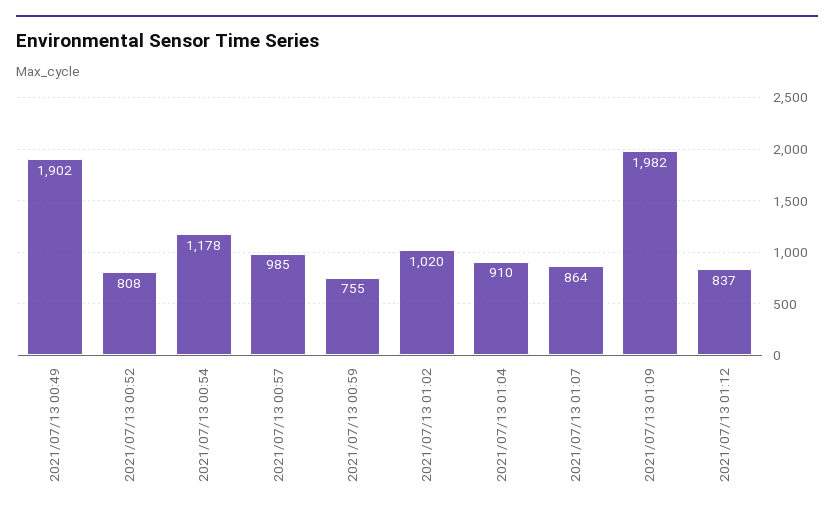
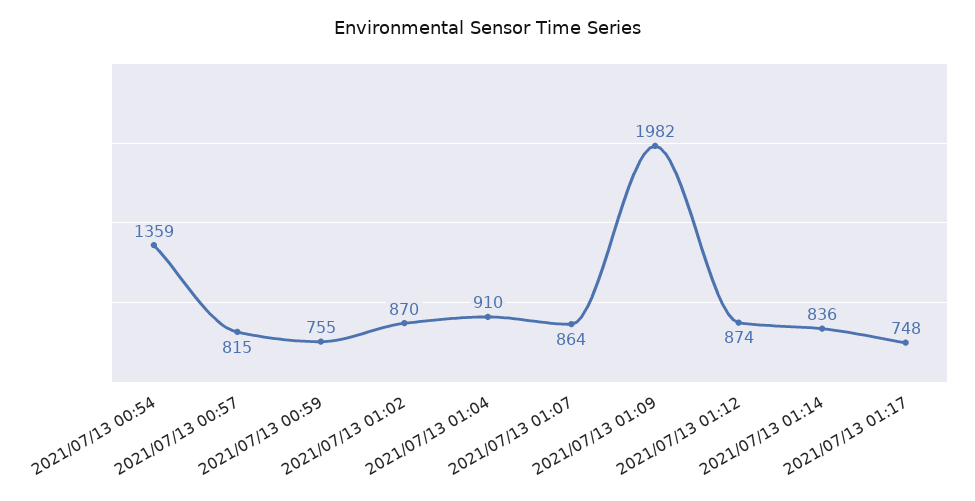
2021/07/13 00:49: 1902 -> none
2021/07/13 00:52: 808 -> none
2021/07/13 00:54: 1178 -> 1359
2021/07/13 00:57: 985 -> 815
2021/07/13 01:02: 1020 -> 870
2021/07/13 01:12: 837 -> 874
2021/07/13 01:14: none -> 836
2021/07/13 01:17: none -> 748

